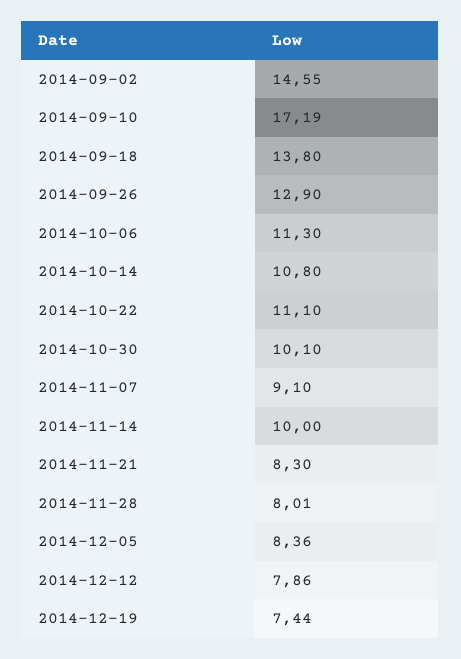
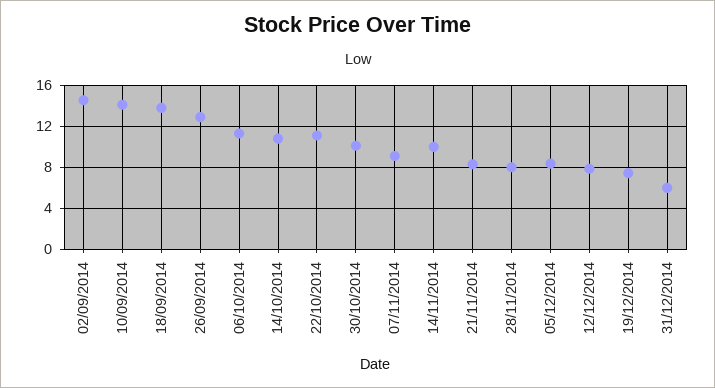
2014-09-10: 17.19 -> 14
31/12/2014: none -> 6

